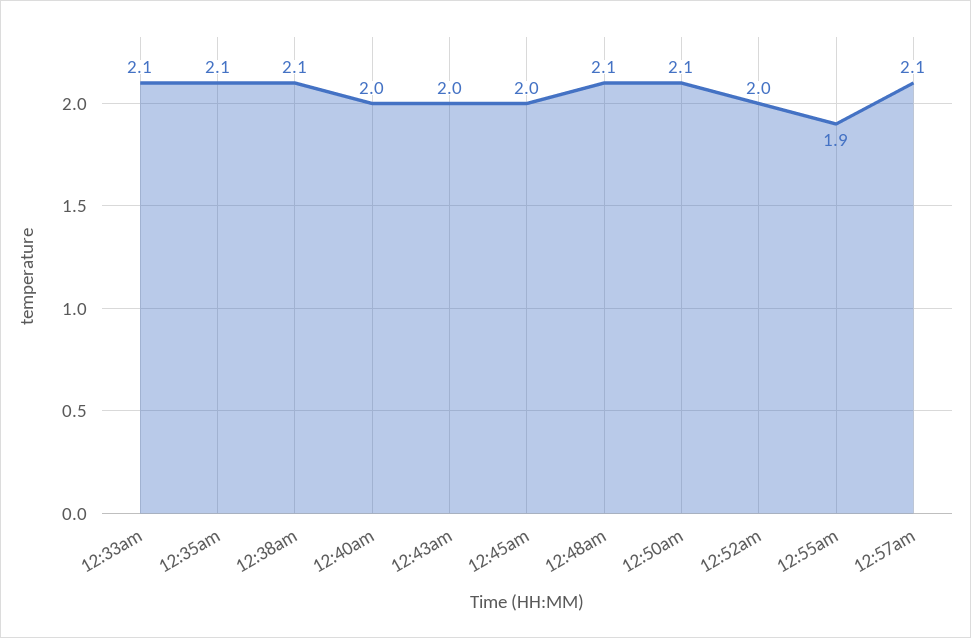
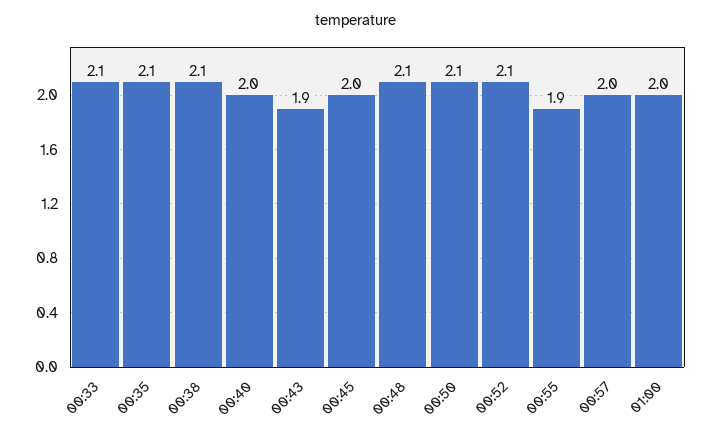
12:43am: 2 -> 1.9
12:52am: 2 -> 2.1
12:57am: 2.1 -> 2
01:00: none -> 2

